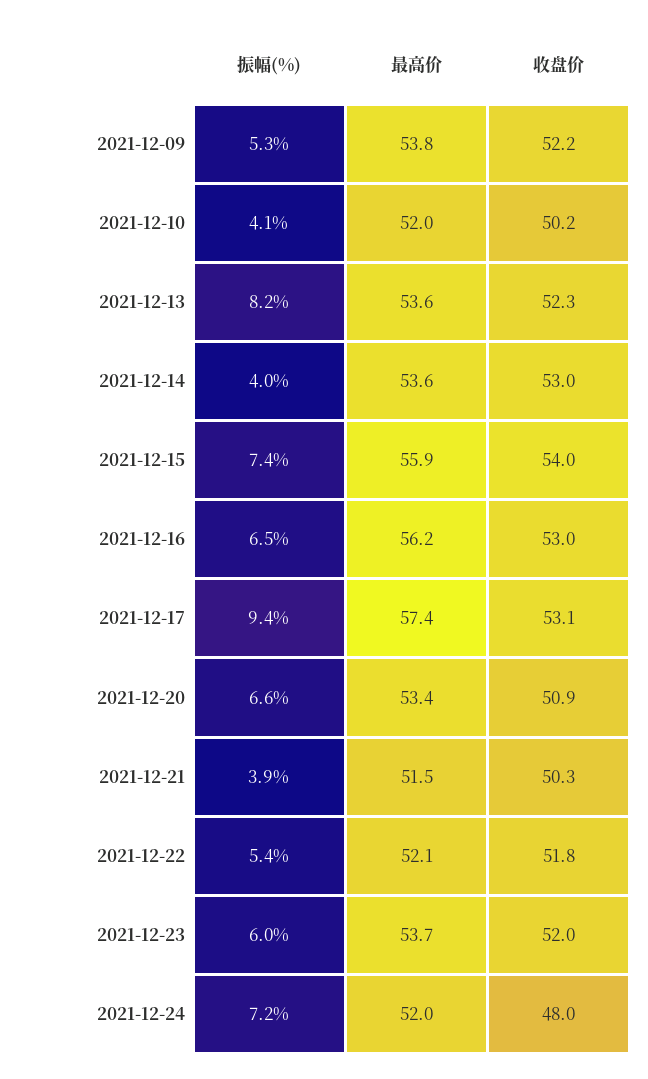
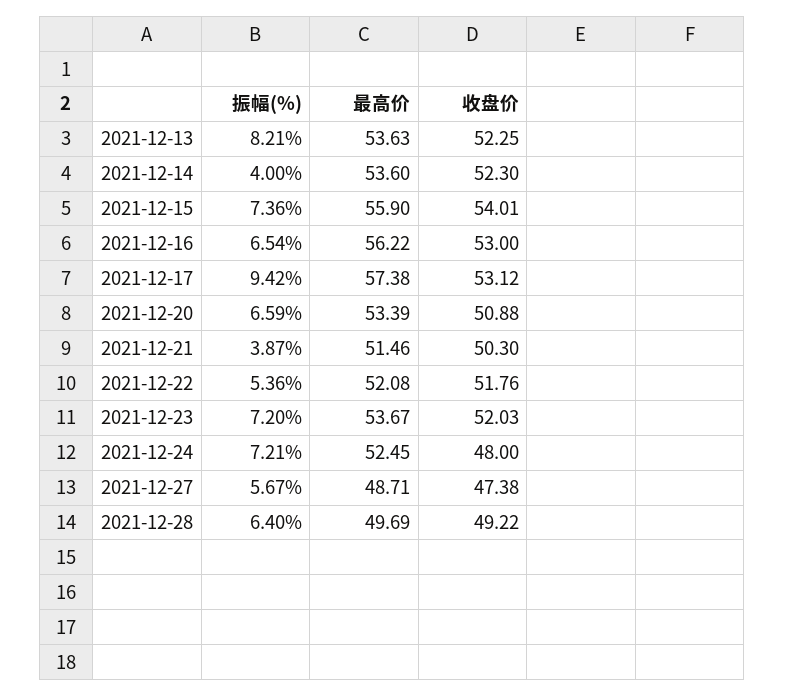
振幅(%), 2021-12-09: 5.3 -> none
最高价, 2021-12-09: 53.8 -> none
收盘价, 2021-12-09: 52.2 -> none
振幅(%), 2021-12-10: 4.1 -> none
最高价, 2021-12-10: 52 -> none
收盘价, 2021-12-10: 50.2 -> none
收盘价, 2021-12-14: 53 -> 52.3
振幅(%), 2021-12-23: 6 -> 7.2
最高价, 2021-12-24: 52 -> 52.45
振幅(%), 2021-12-27: none -> 5.67
最高价, 2021-12-27: none -> 48.71
收盘价, 2021-12-27: none -> 47.38
振幅(%), 2021-12-28: none -> 6.4
最高价, 2021-12-28: none -> 49.69
收盘价, 2021-12-28: none -> 49.22

